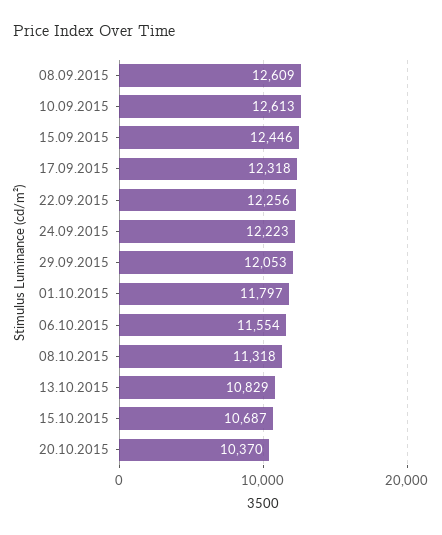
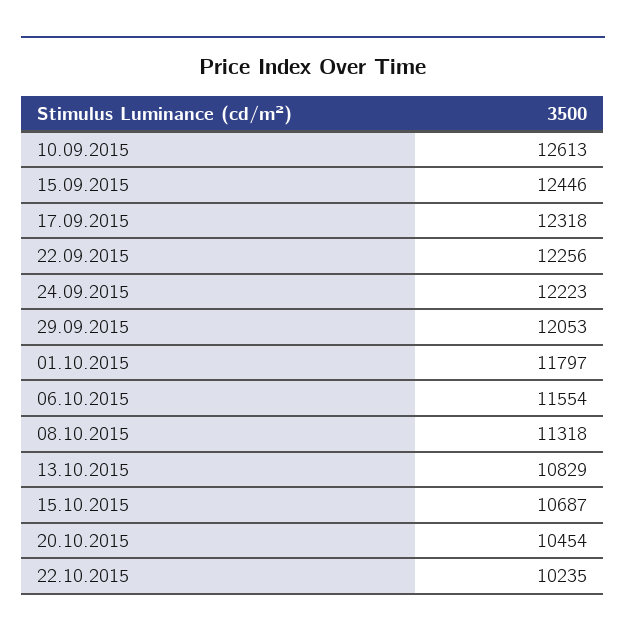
08.09.2015: 12609 -> none
20.10.2015: 10370 -> 10454
22.10.2015: none -> 10235

